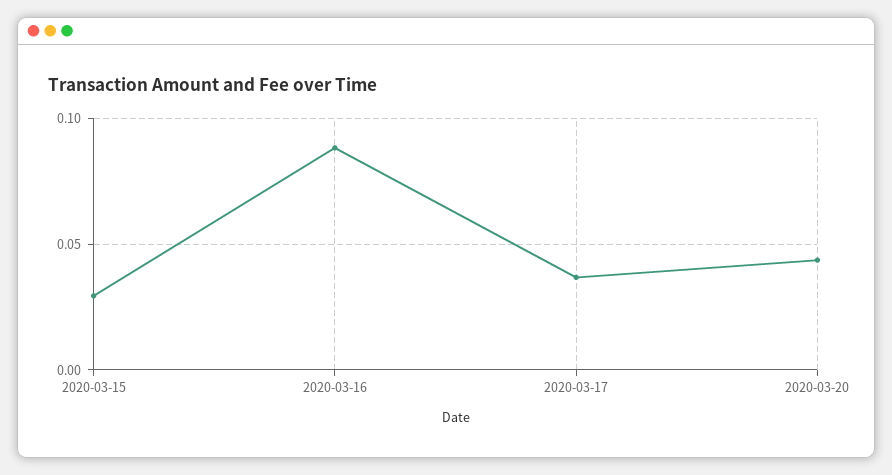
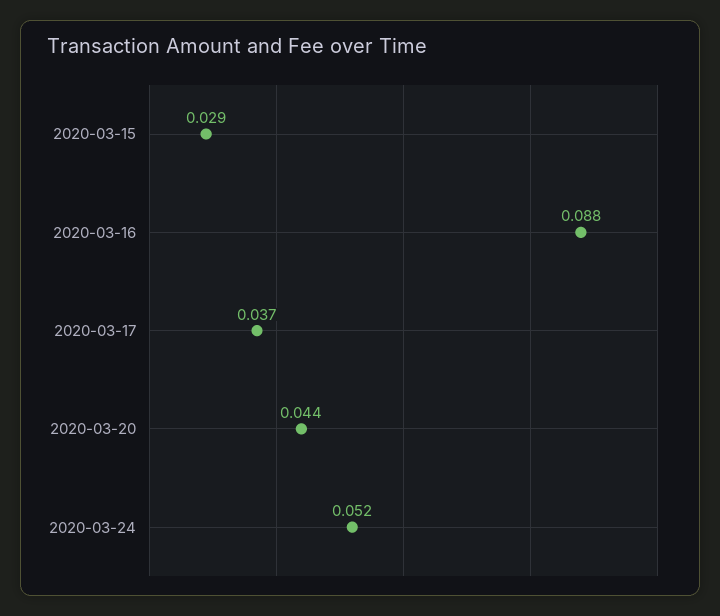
2020-03-24: none -> 0.052

